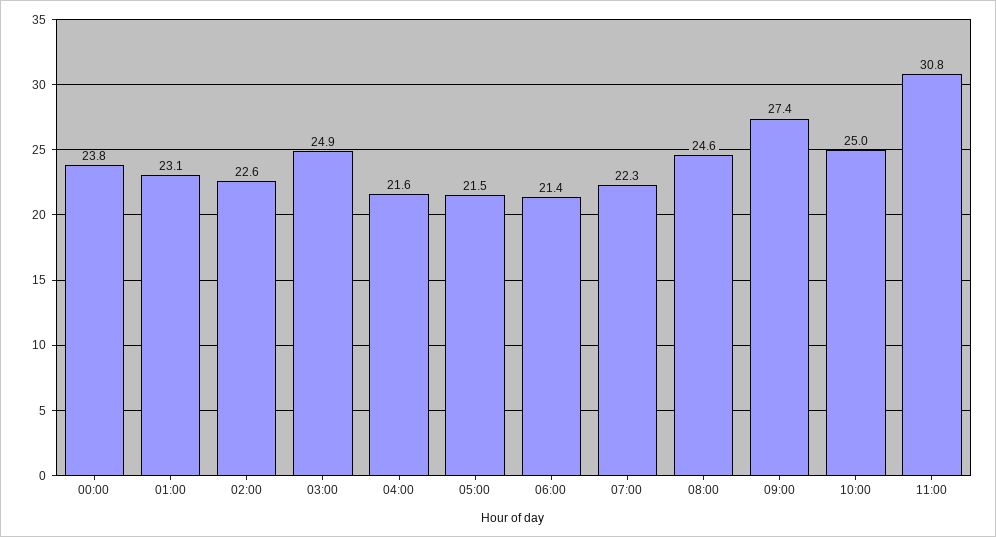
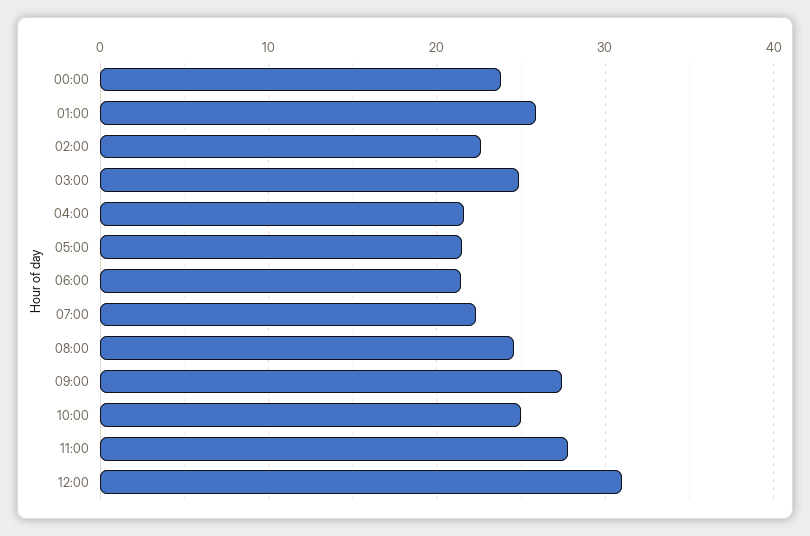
01:00: 23.1 -> 26
11:00: 30.8 -> 28
12:00: none -> 31

